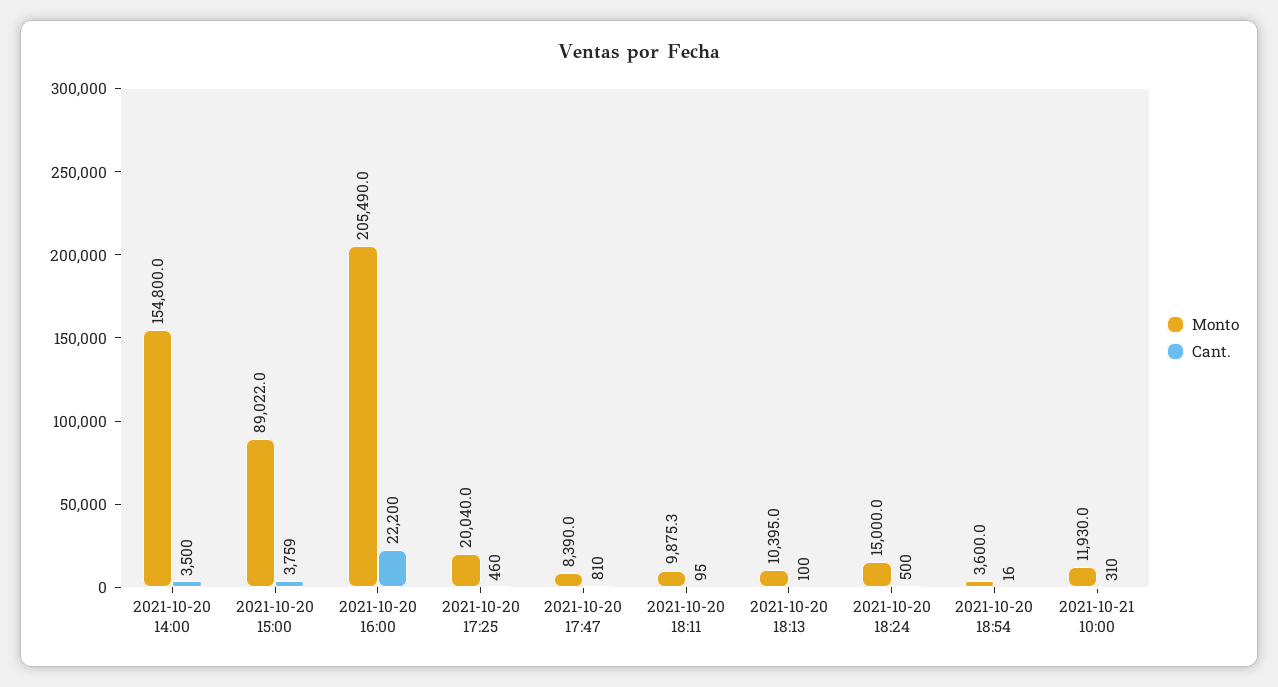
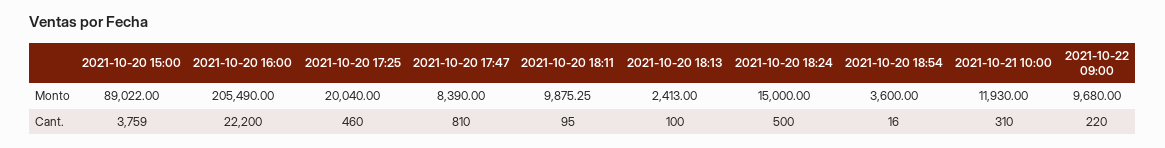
Monto, 2021-10-20 14:00: 154800 -> none
Cant., 2021-10-20 14:00: 3500 -> none
Monto, 2021-10-20 18:13: 10395 -> 2413
Monto, 2021-10-22 09:00: none -> 9680
Cant., 2021-10-22 09:00: none -> 220

